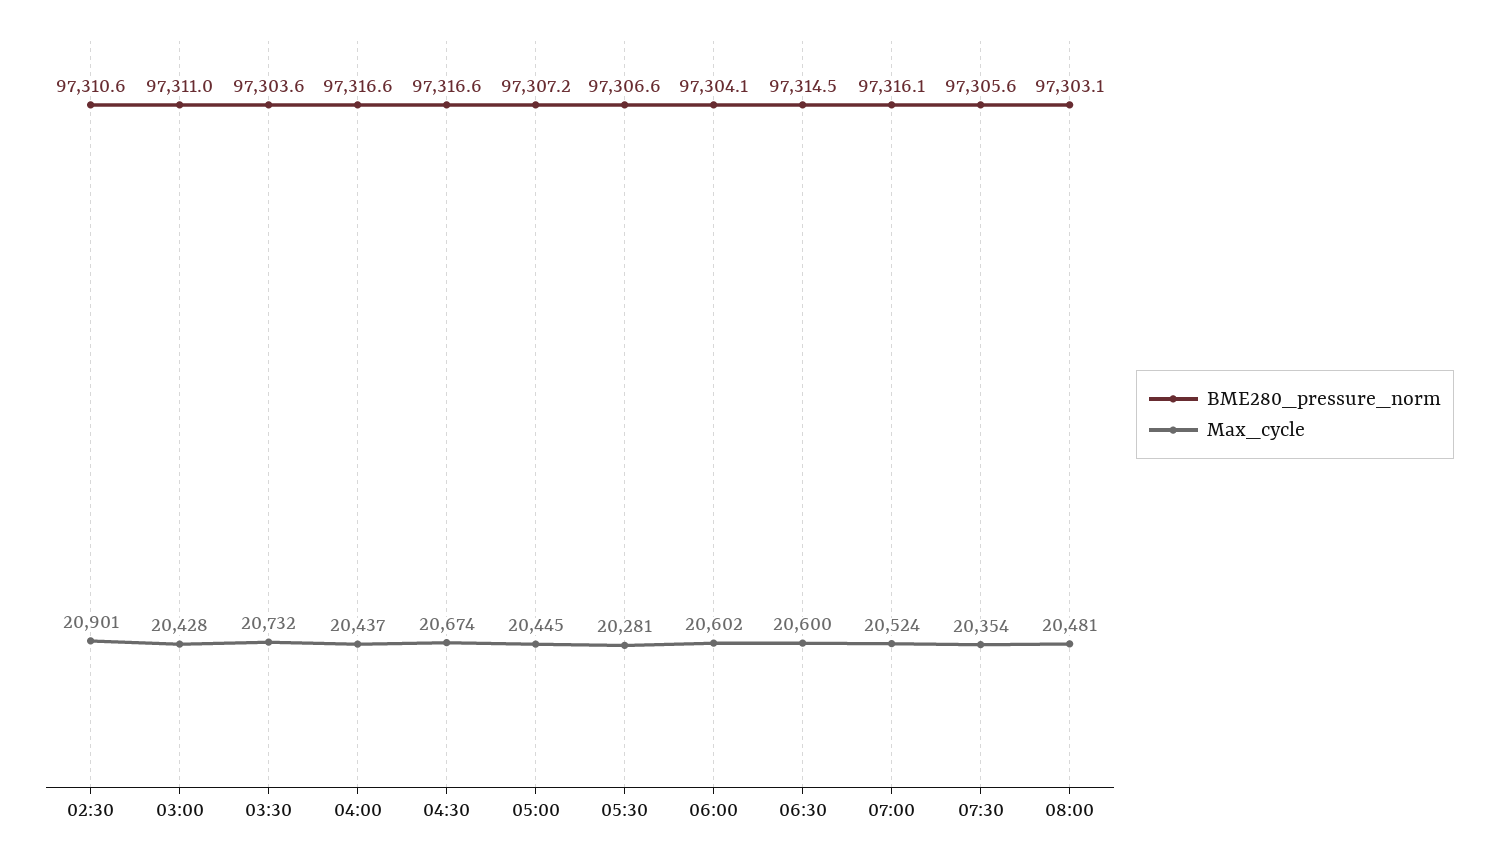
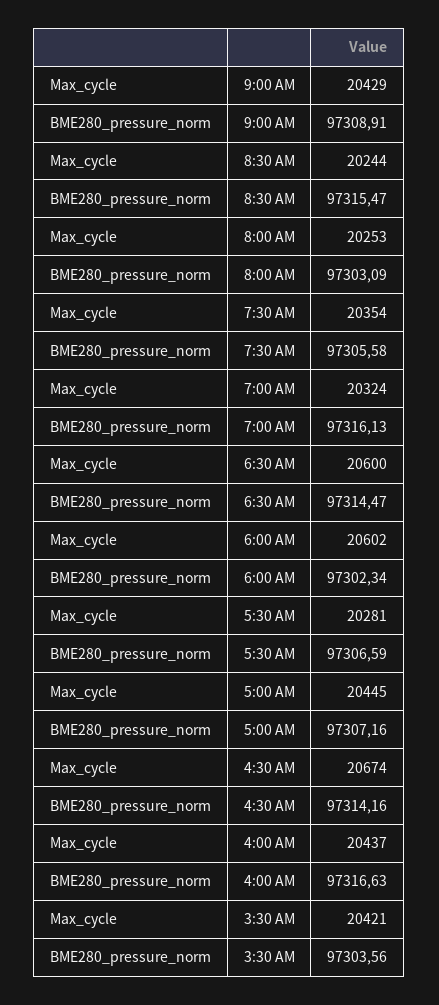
BME280_pressure_norm, 02:30: 97310.6 -> none
Max_cycle, 02:30: 20901 -> none
BME280_pressure_norm, 03:00: 97311 -> none
Max_cycle, 03:00: 20428 -> none
Max_cycle, 03:30: 20732 -> 20421
BME280_pressure_norm, 04:30: 97316.6 -> 97314.16
BME280_pressure_norm, 06:00: 97304.1 -> 97302.34
Max_cycle, 07:00: 20524 -> 20324
Max_cycle, 08:00: 20481 -> 20253
Max_cycle, 9:00 AM: none -> 20429
BME280_pressure_norm, 9:00 AM: none -> 97308.91
Max_cycle, 8:30 AM: none -> 20244
BME280_pressure_norm, 8:30 AM: none -> 97315.47

